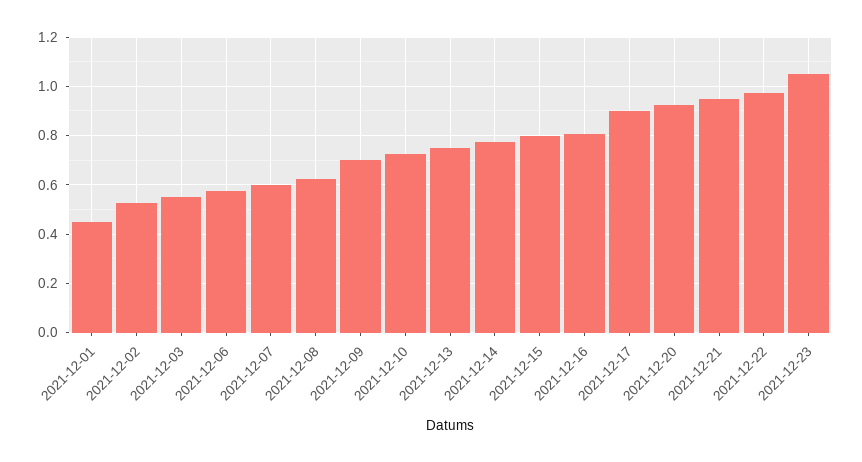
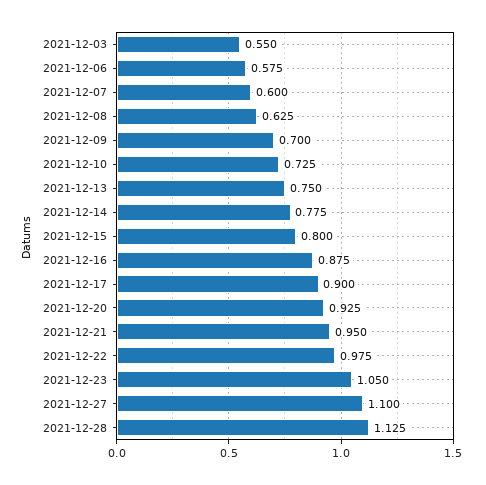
2021-12-01: 0.45 -> none
2021-12-02: 0.525 -> none
2021-12-16: 0.8 -> 0.875
2021-12-27: none -> 1.1
2021-12-28: none -> 1.125

